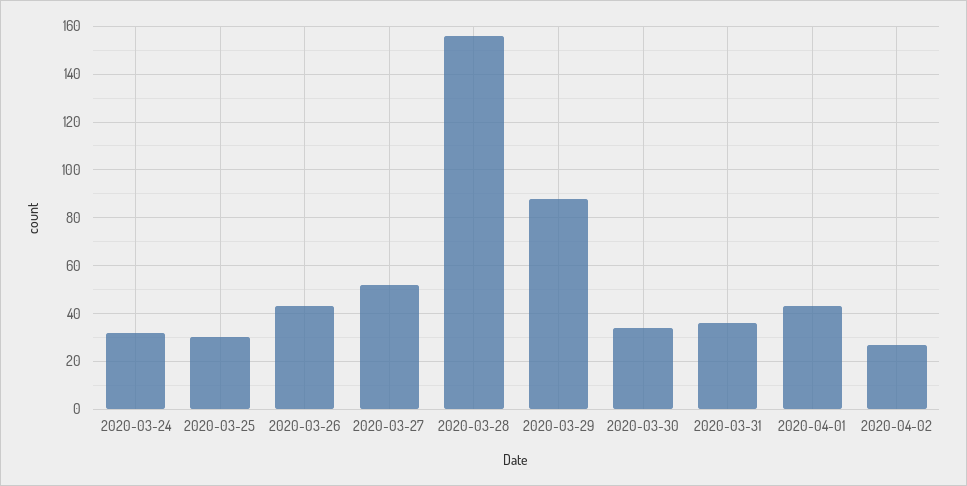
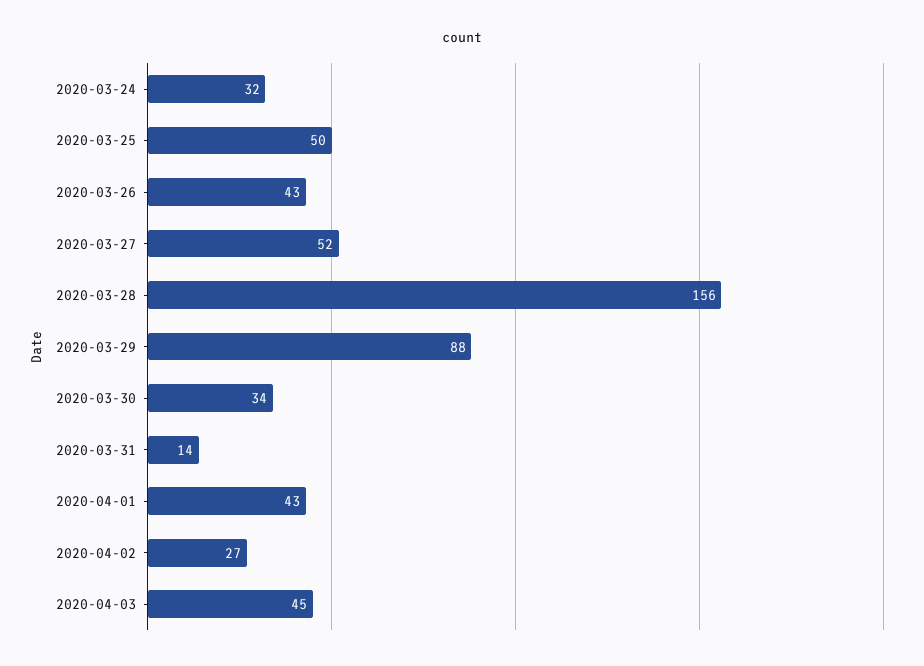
2020-03-25: 30 -> 50
2020-03-31: 35 -> 14
2020-04-03: none -> 45

